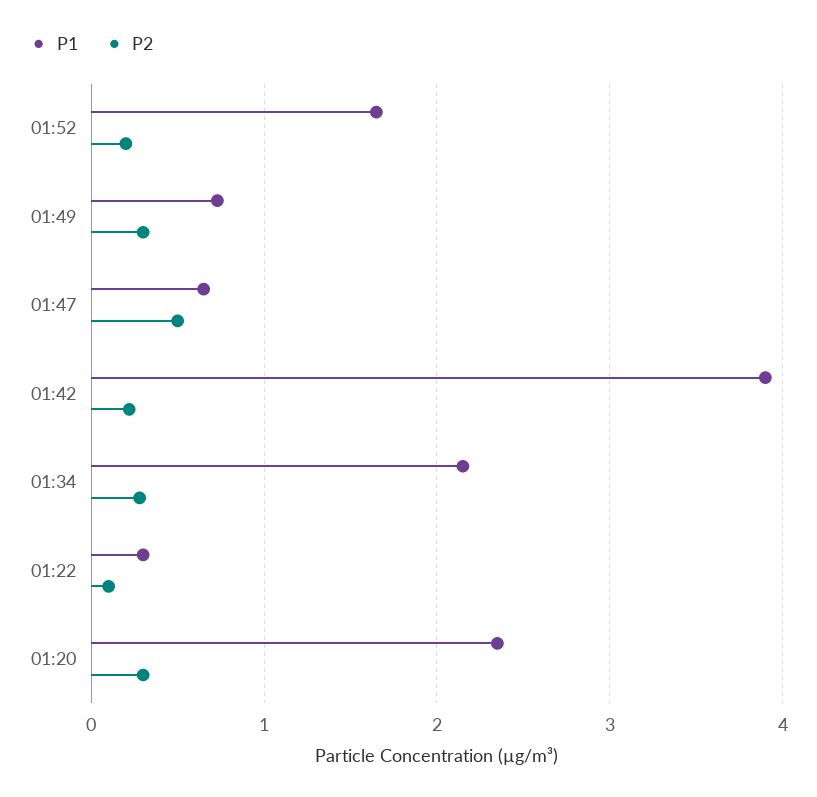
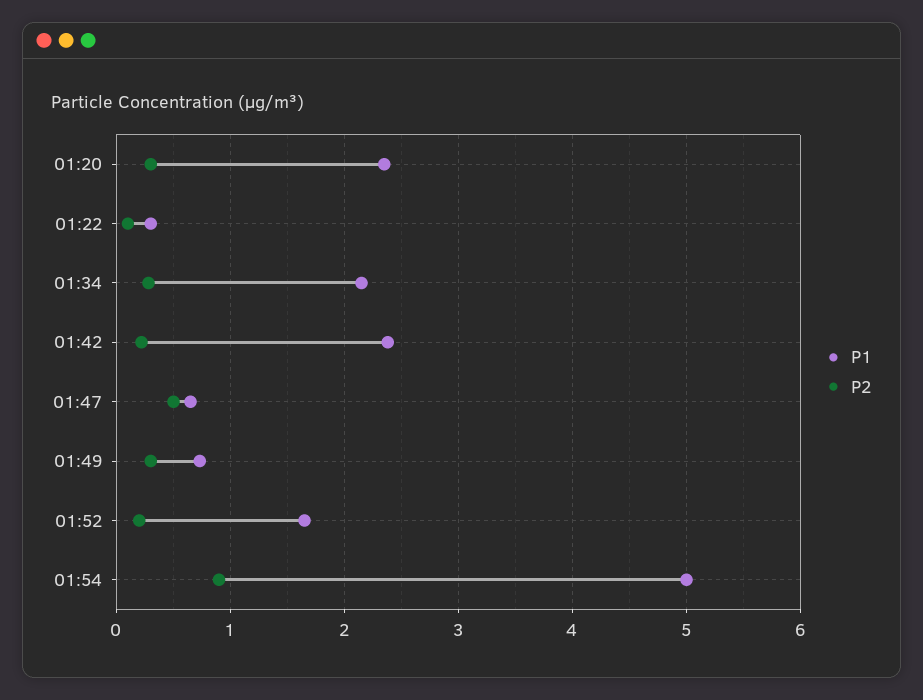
P1, 01:42: 3.9 -> 2.4
P1, 01:54: none -> 5
P2, 01:54: none -> 0.9

